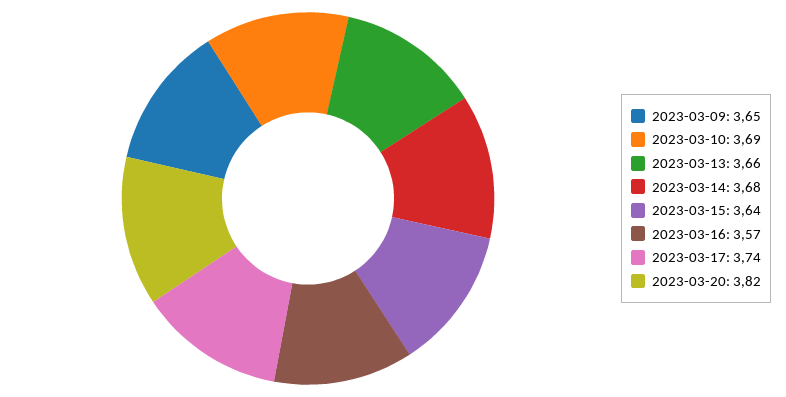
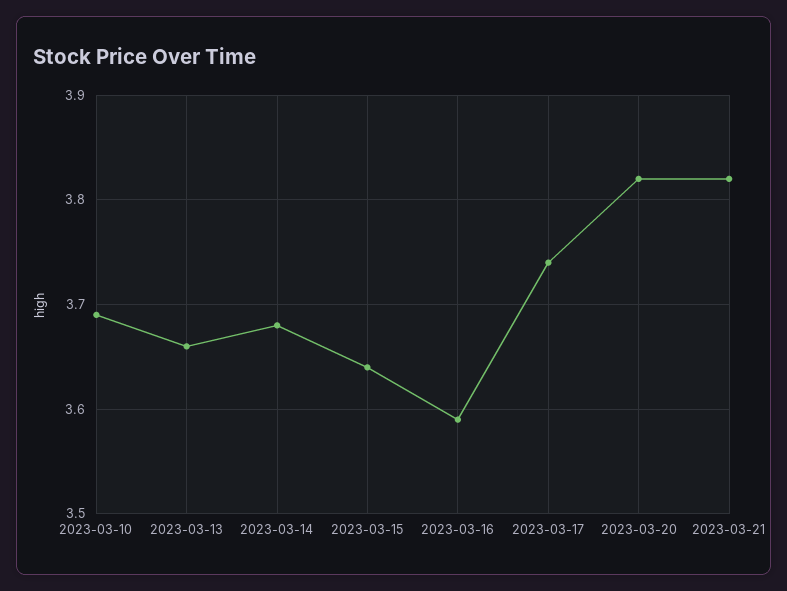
2023-03-09: 3.65 -> none
2023-03-16: 3.57 -> 3.59
2023-03-21: none -> 3.82

